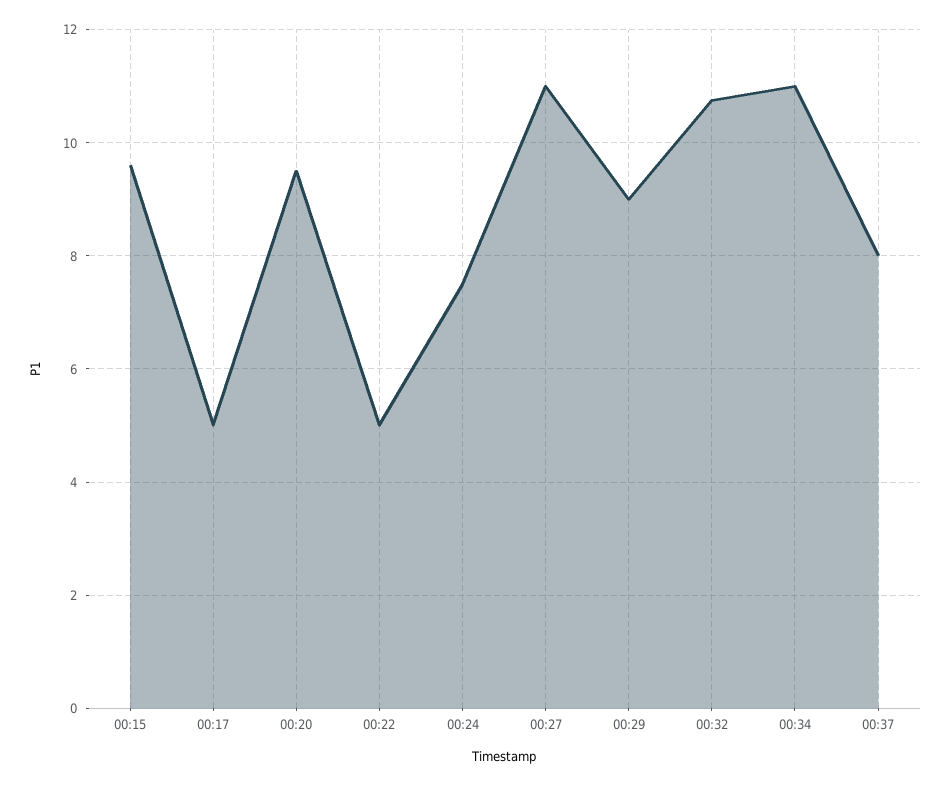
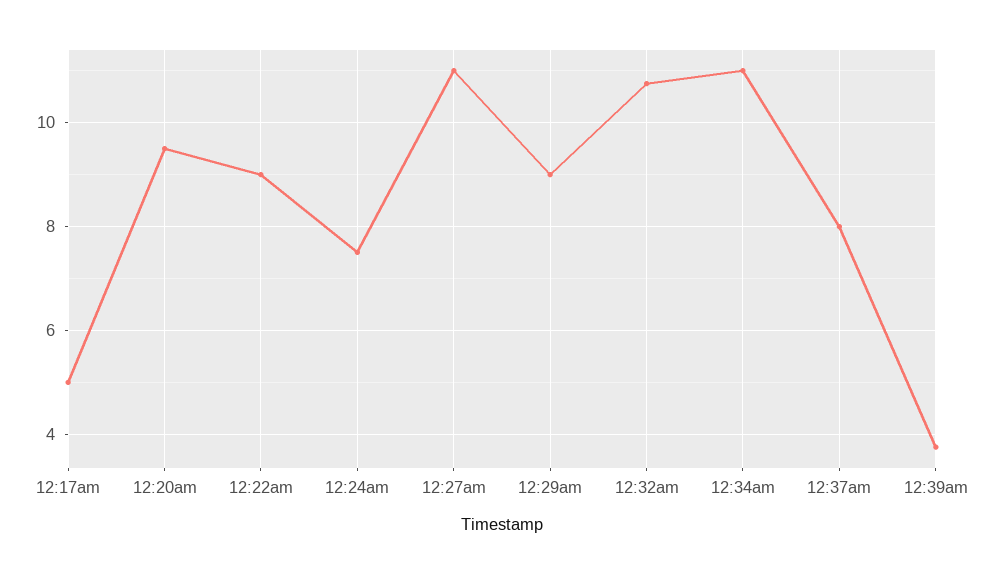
00:15: 9.6 -> none
00:22: 5 -> 9
12:39am: none -> 3.8

